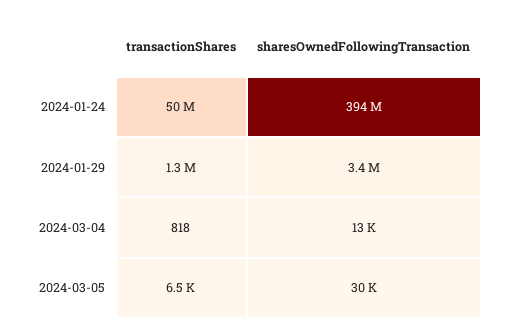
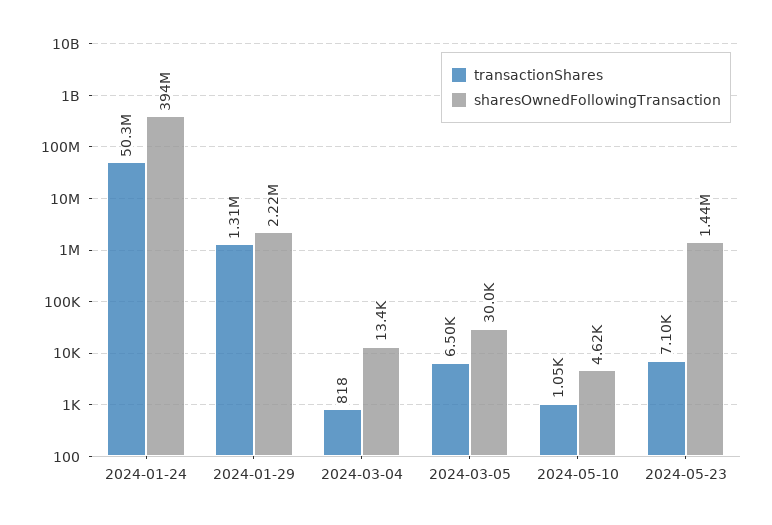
sharesOwnedFollowingTransaction, 2024-01-29: 3400000 -> 2220000
transactionShares, 2024-05-10: none -> 1050
sharesOwnedFollowingTransaction, 2024-05-10: none -> 4620
transactionShares, 2024-05-23: none -> 7100
sharesOwnedFollowingTransaction, 2024-05-23: none -> 1440000

